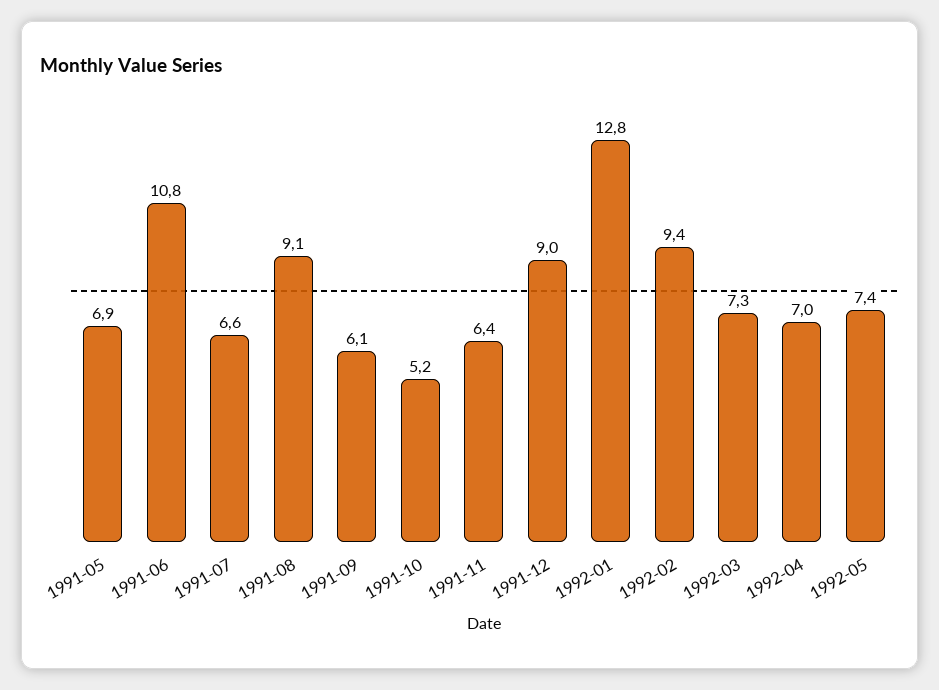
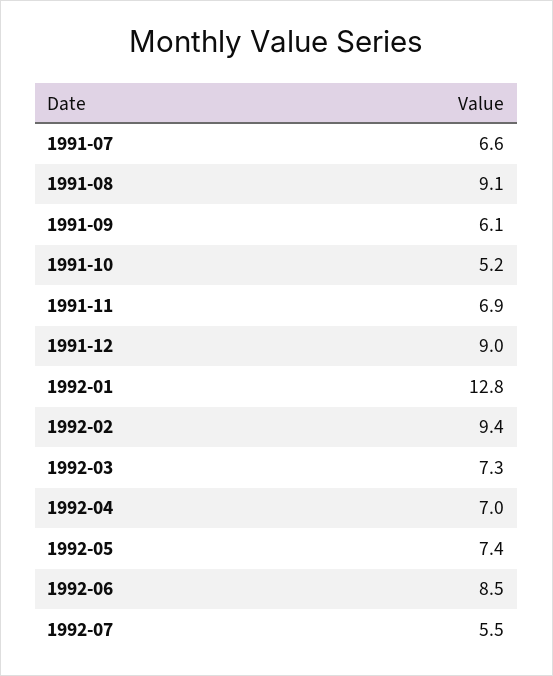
1991-05: 6.9 -> none
1991-06: 10.8 -> none
1991-11: 6.4 -> 6.9
1992-06: none -> 8.5
1992-07: none -> 5.5

